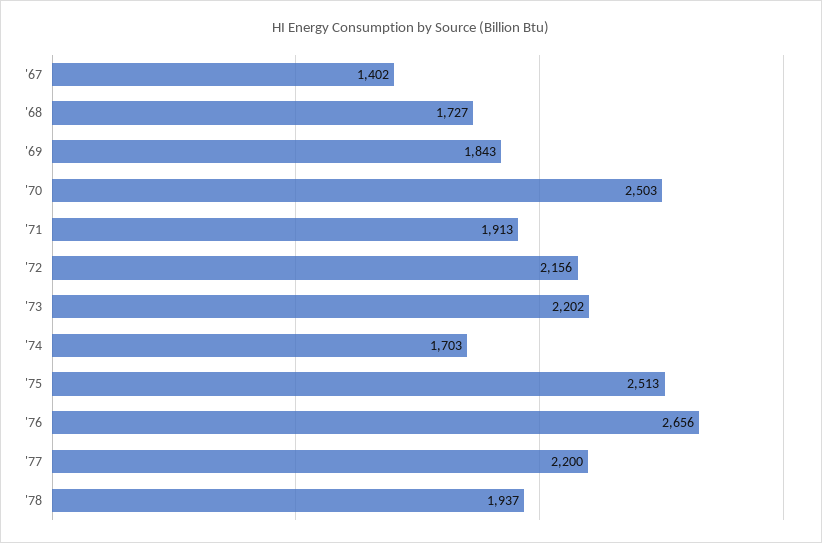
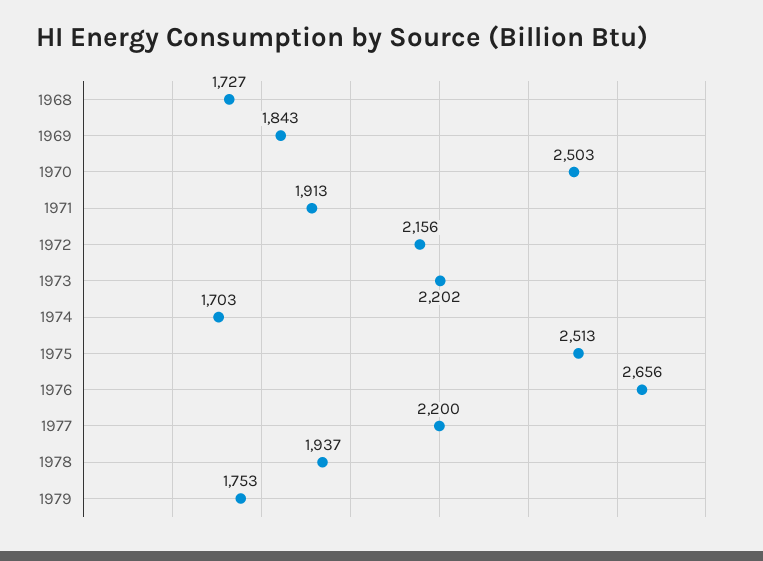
'67: 1402 -> none
1979: none -> 1753

